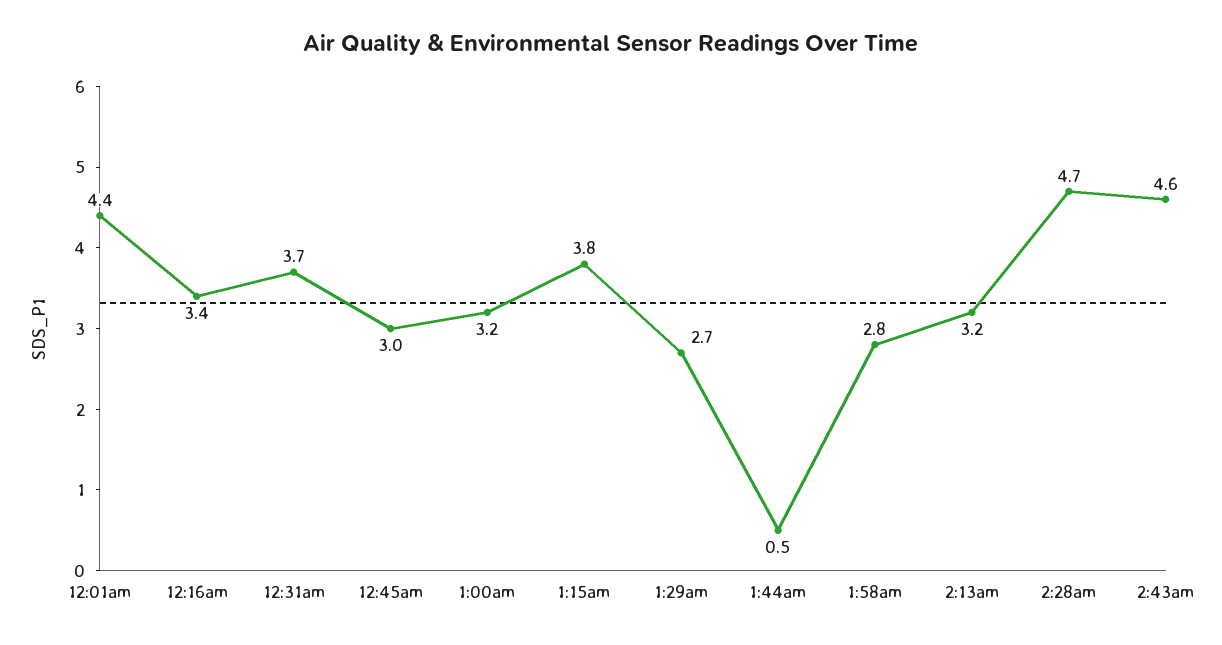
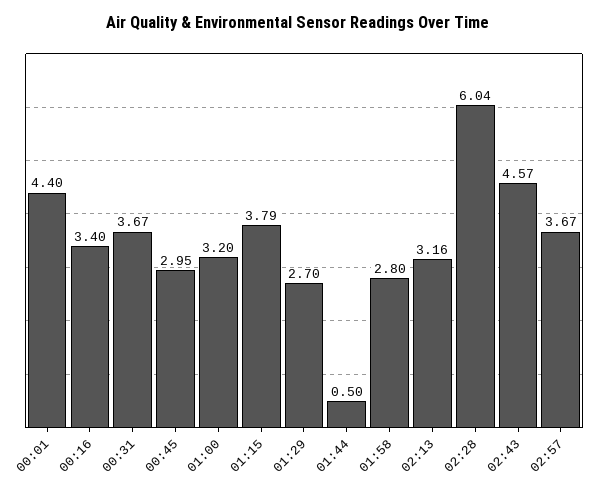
2:28am: 4.7 -> 6.04
02:57: none -> 3.67

